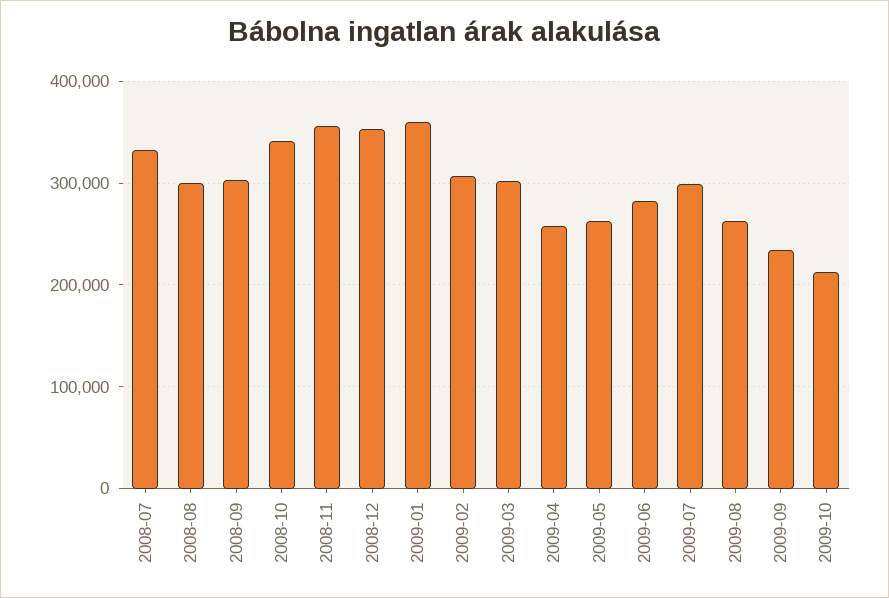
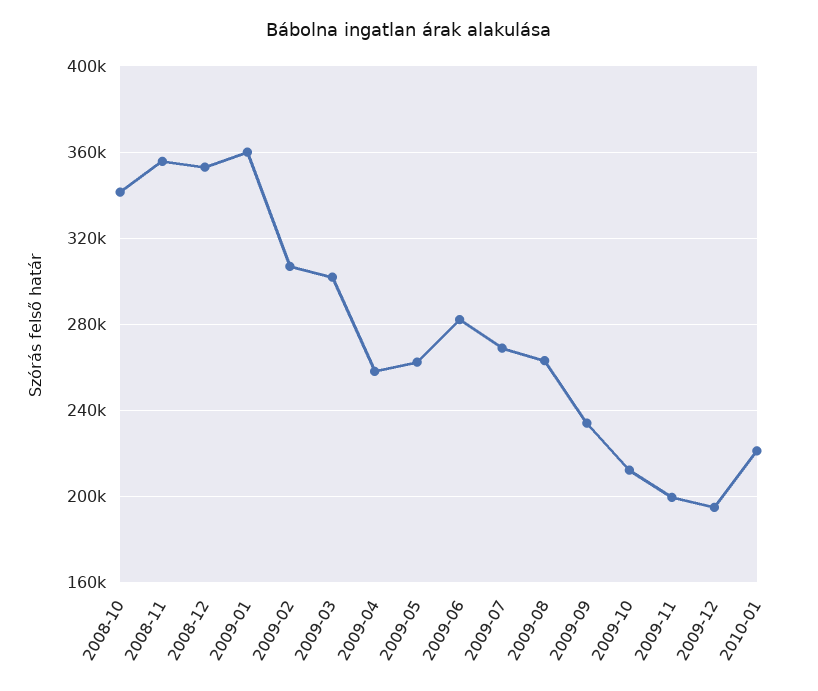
2008-07: 330000 -> none
2008-08: 300000 -> none
2008-09: 300000 -> none
2009-07: 300000 -> 270000
2009-11: none -> 200000
2009-12: none -> 195000
2010-01: none -> 220000

